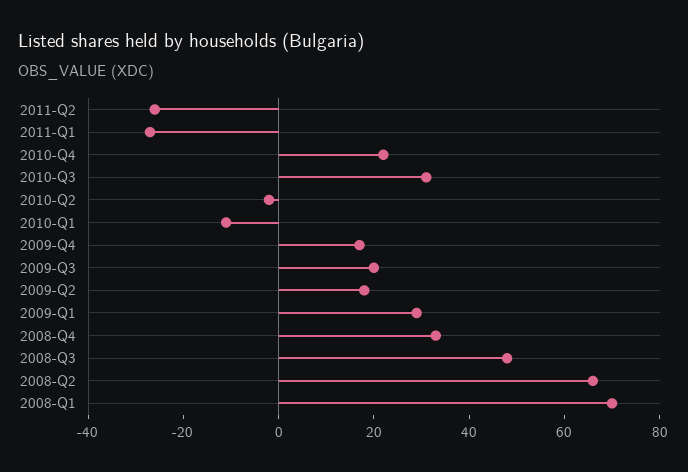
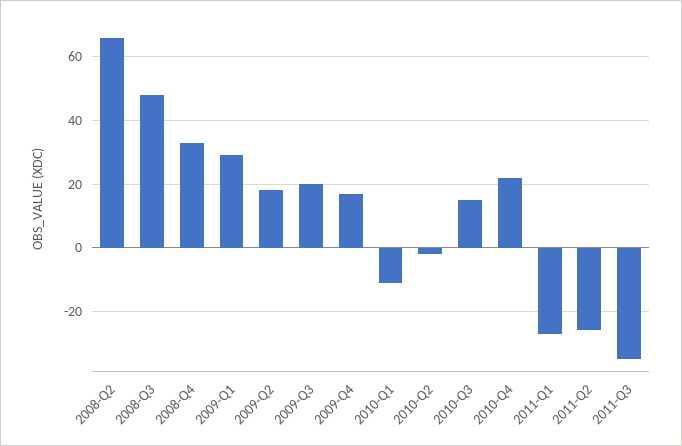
2010-Q3: 30 -> 15
2008-Q1: 70 -> none
2011-Q3: none -> -35

